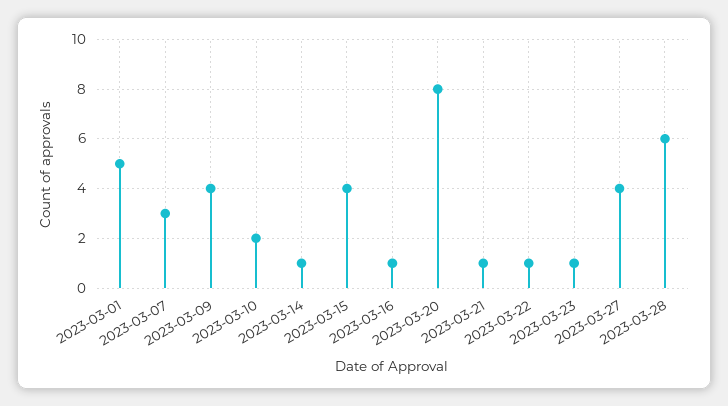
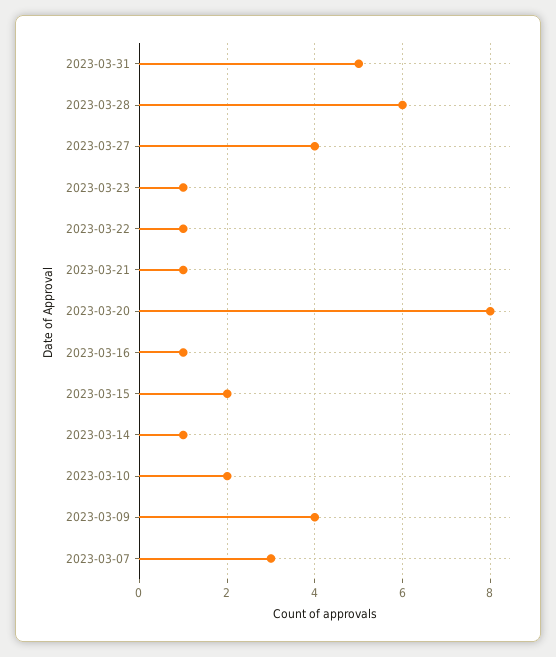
2023-03-01: 5 -> none
2023-03-15: 4 -> 2
2023-03-31: none -> 5

